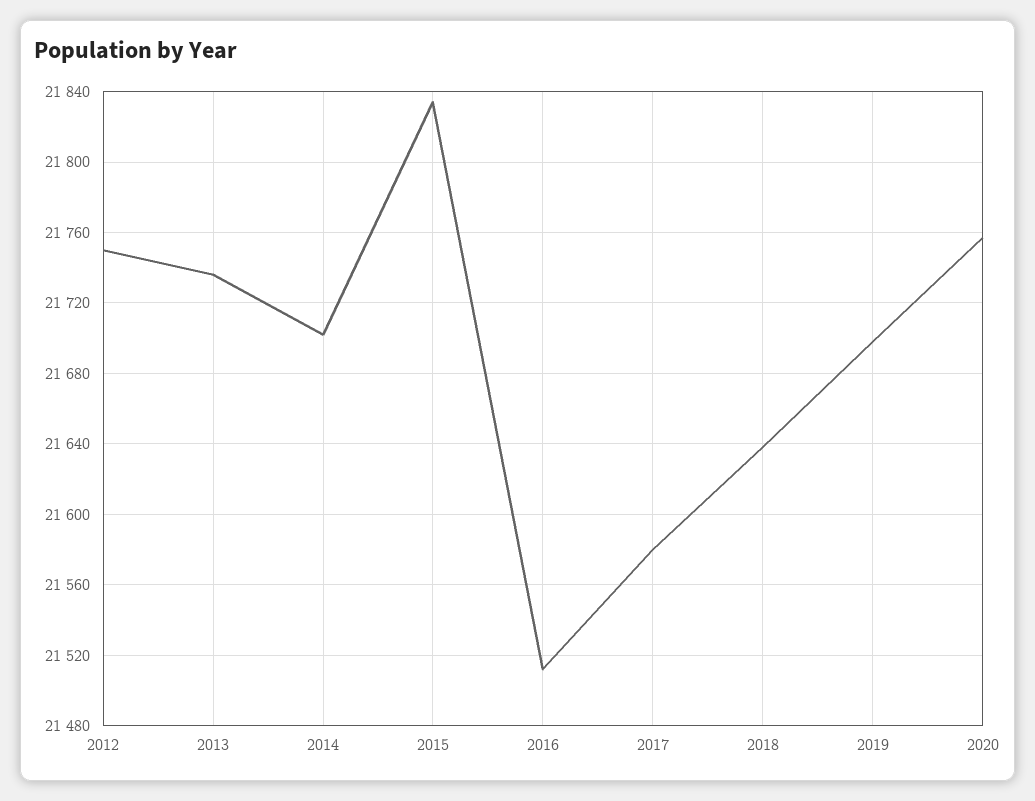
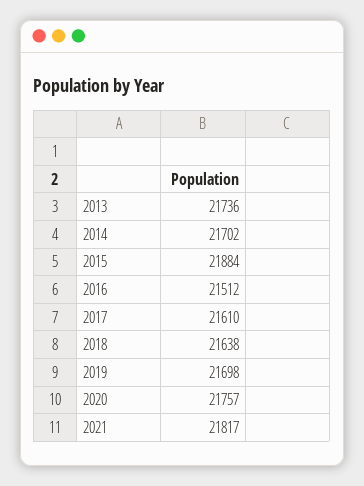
2012: 21750 -> none
2015: 21835 -> 21884
2017: 21580 -> 21610
2021: none -> 21817

